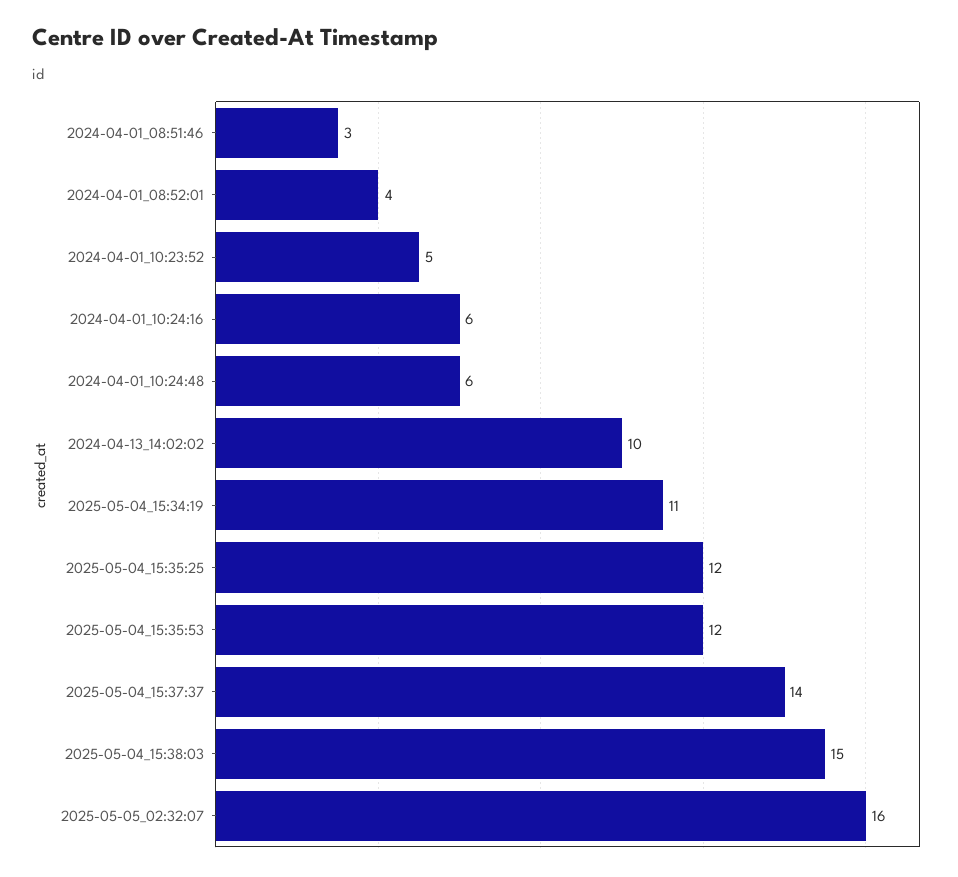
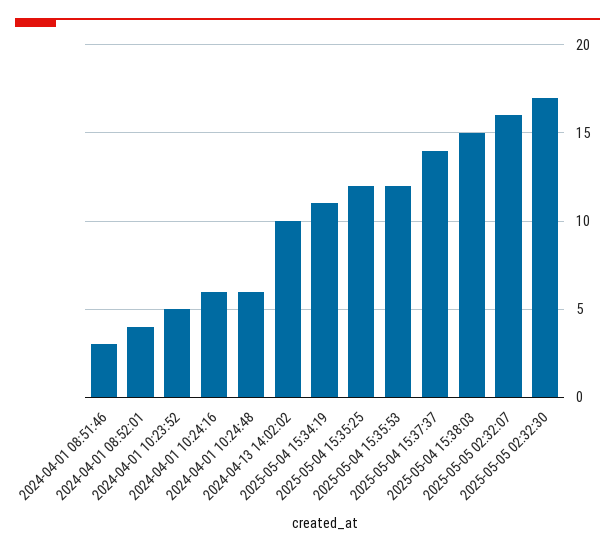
2025-05-05 02:32:30: none -> 17

